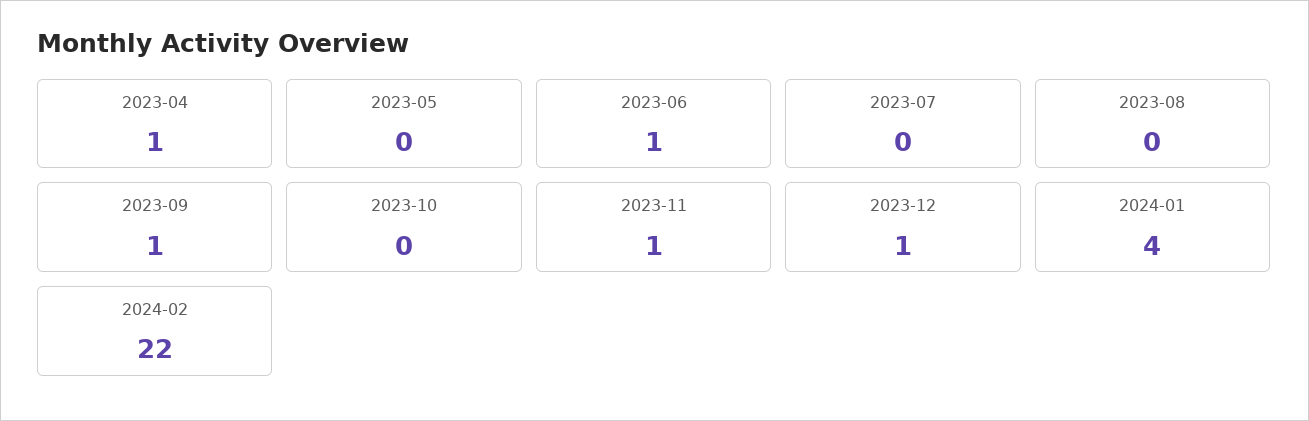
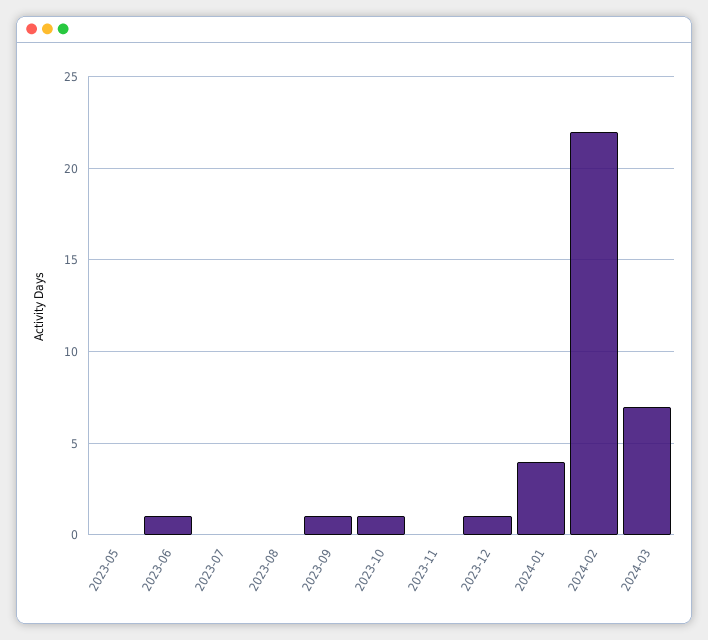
2023-04: 1 -> none
2023-10: 0 -> 1
2023-11: 1 -> 0
2024-03: none -> 7

